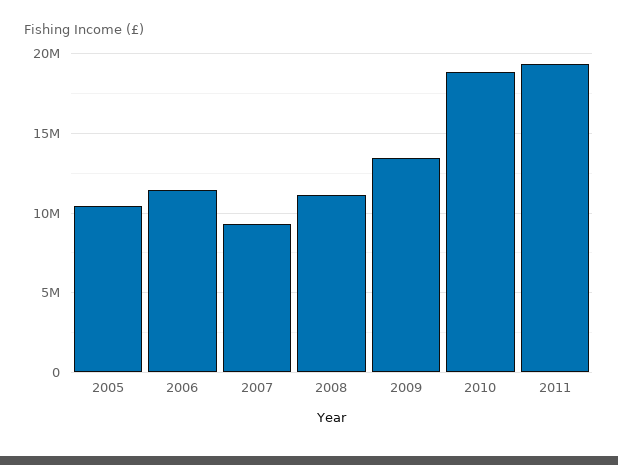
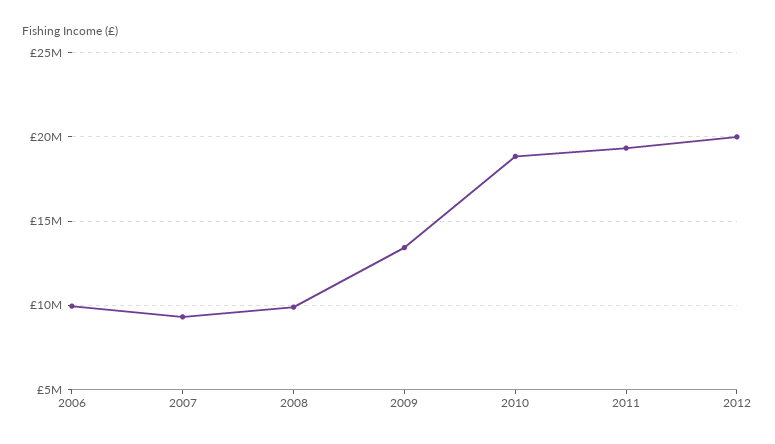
2005: 10500000 -> none
2006: 11500000 -> 10000000
2008: 11000000 -> 10000000
2012: none -> 20000000

